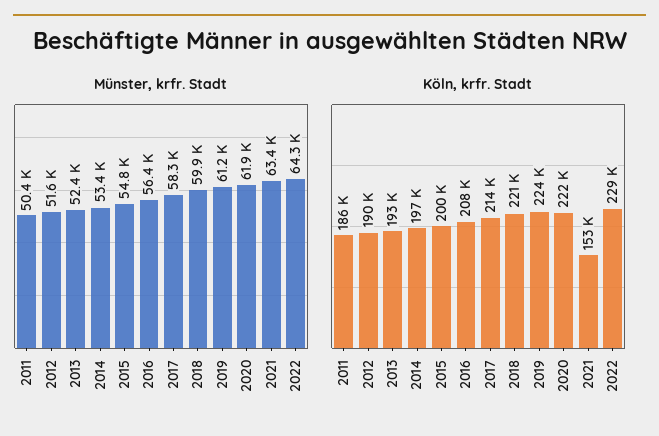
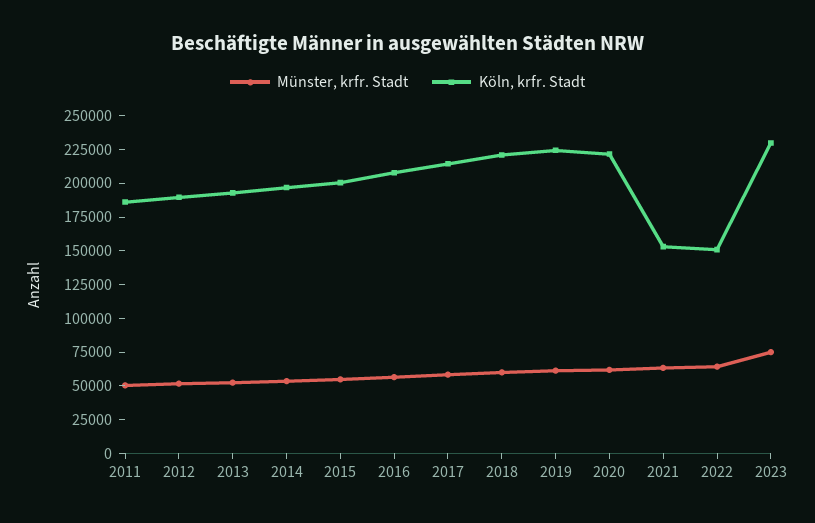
Köln, krfr. Stadt, 2022: 229000 -> 150000
Münster, krfr. Stadt, 2023: none -> 75000
Köln, krfr. Stadt, 2023: none -> 225000

